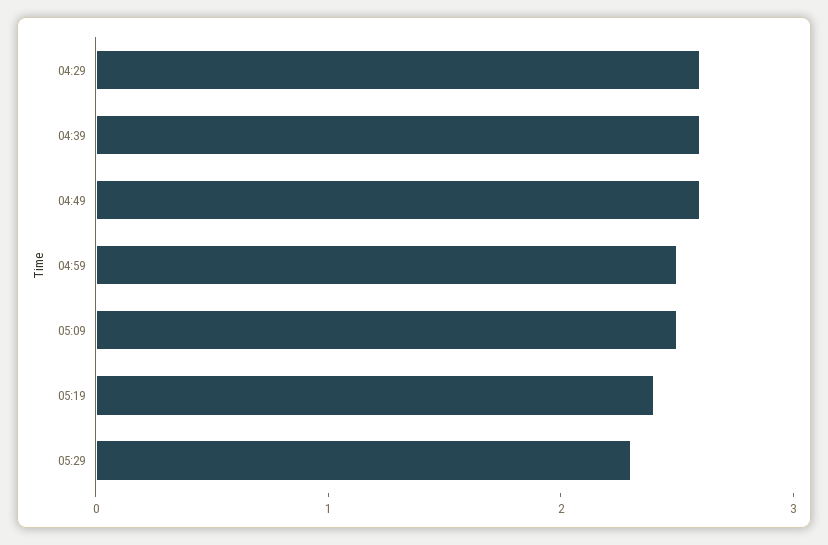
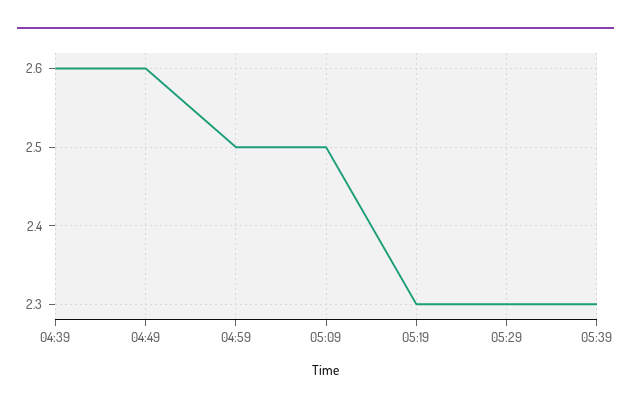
04:29: 2.6 -> none
05:19: 2.4 -> 2.3
05:39: none -> 2.3

